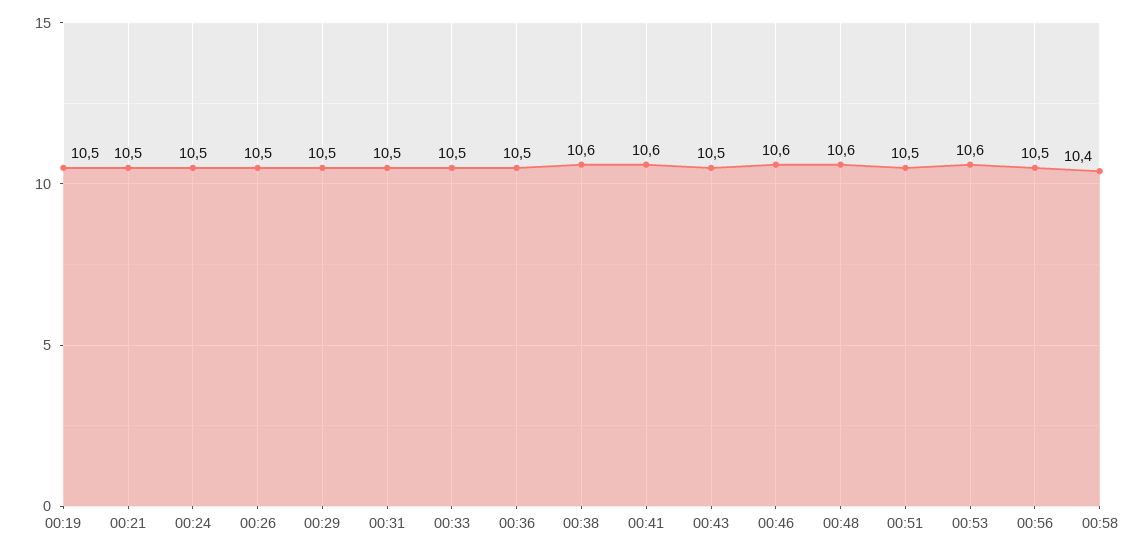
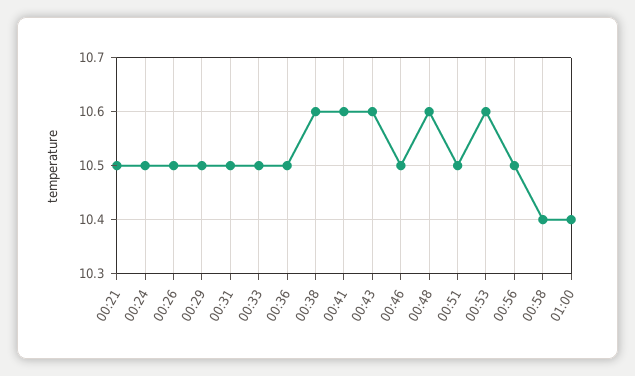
00:19: 10.5 -> none
00:43: 10.5 -> 10.6
00:46: 10.6 -> 10.5
01:00: none -> 10.4

